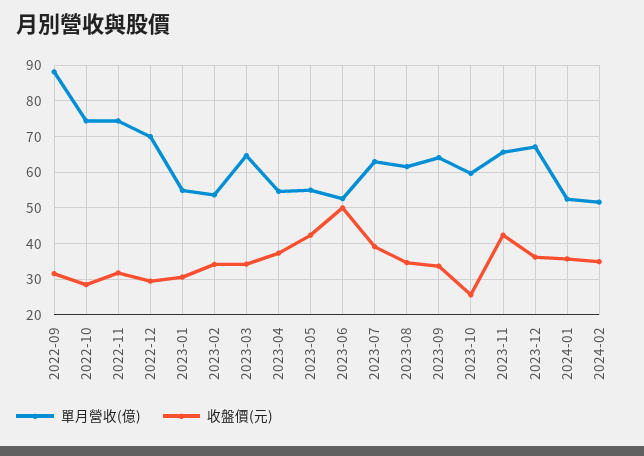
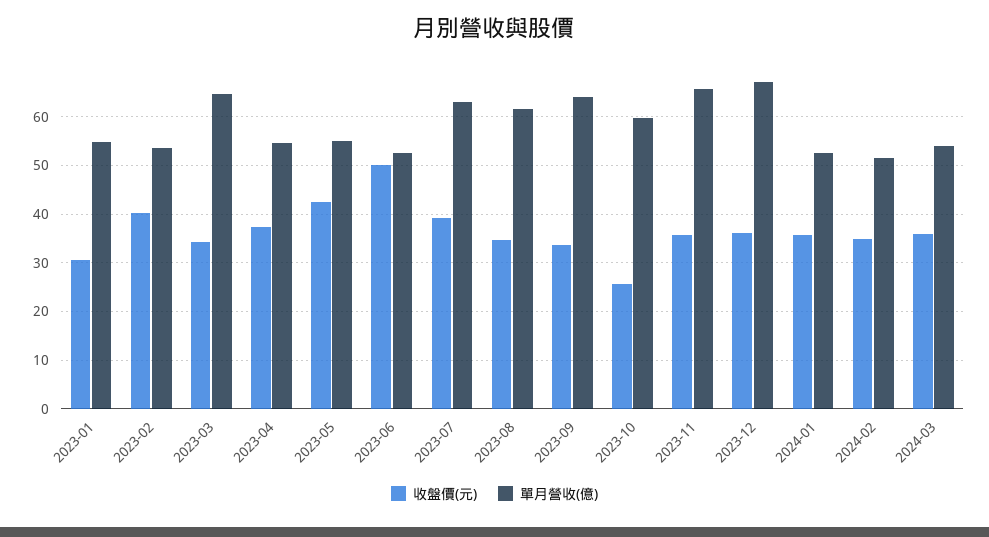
單月營收(億), 2022-09: 88 -> none
收盤價(元), 2022-09: 32 -> none
單月營收(億), 2022-10: 74 -> none
收盤價(元), 2022-10: 28 -> none
單月營收(億), 2022-11: 74 -> none
收盤價(元), 2022-11: 32 -> none
單月營收(億), 2022-12: 70 -> none
收盤價(元), 2022-12: 30 -> none
收盤價(元), 2023-02: 34 -> 40
收盤價(元), 2023-11: 42 -> 36
收盤價(元), 2024-03: none -> 36
單月營收(億), 2024-03: none -> 54

